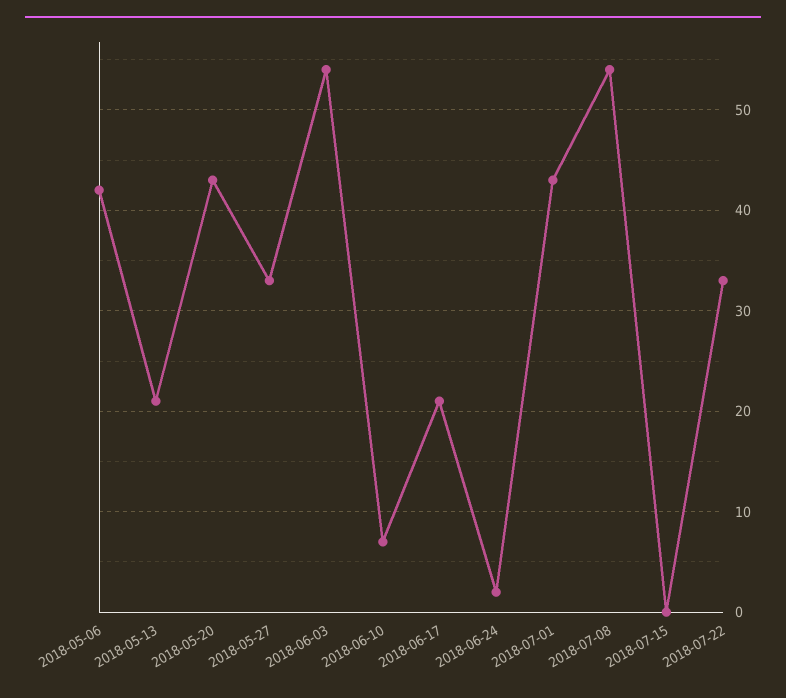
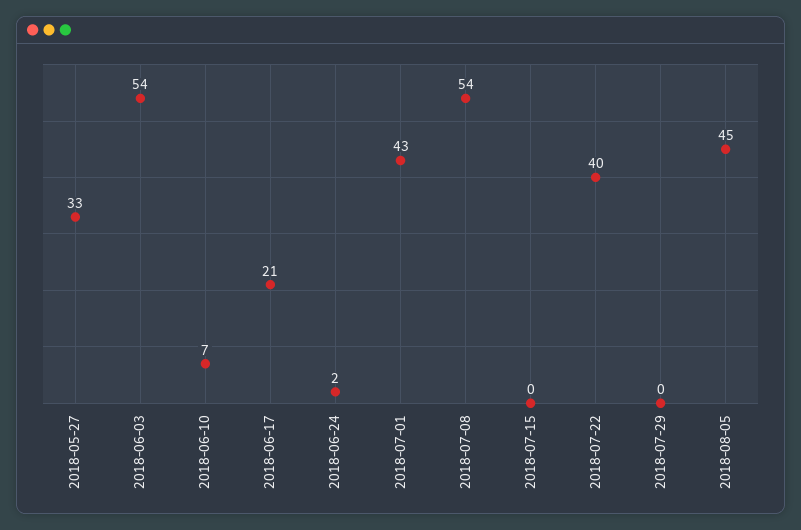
2018-05-06: 42 -> none
2018-05-13: 21 -> none
2018-05-20: 43 -> none
2018-07-22: 33 -> 40
2018-07-29: none -> 0
2018-08-05: none -> 45

